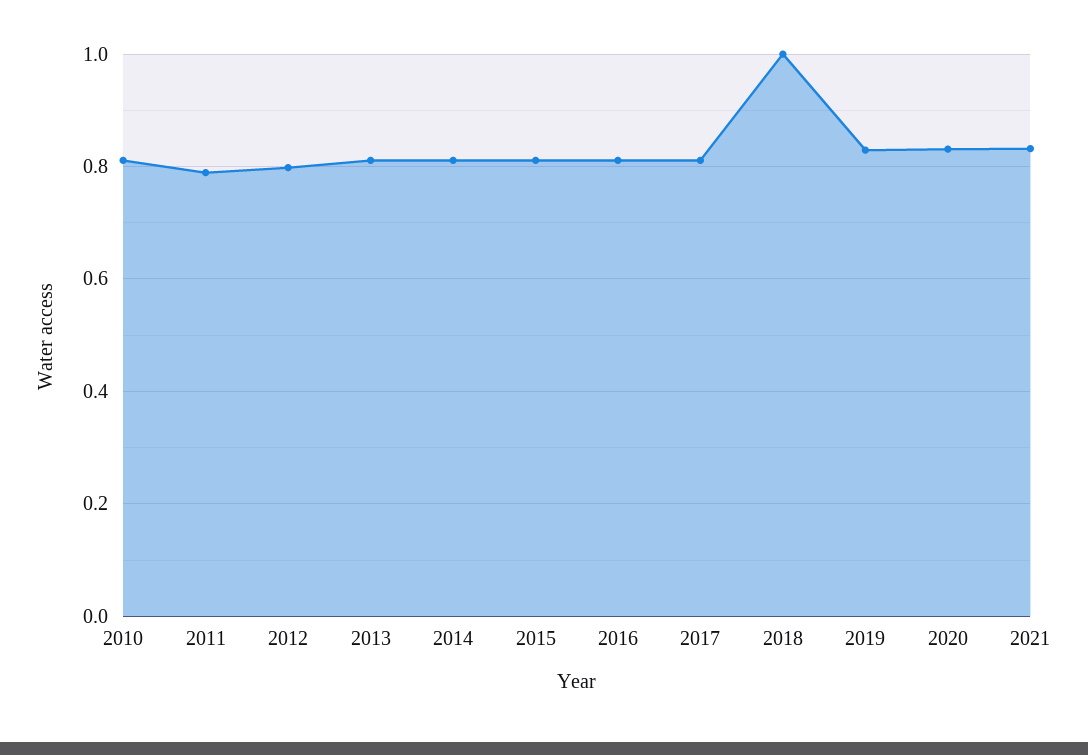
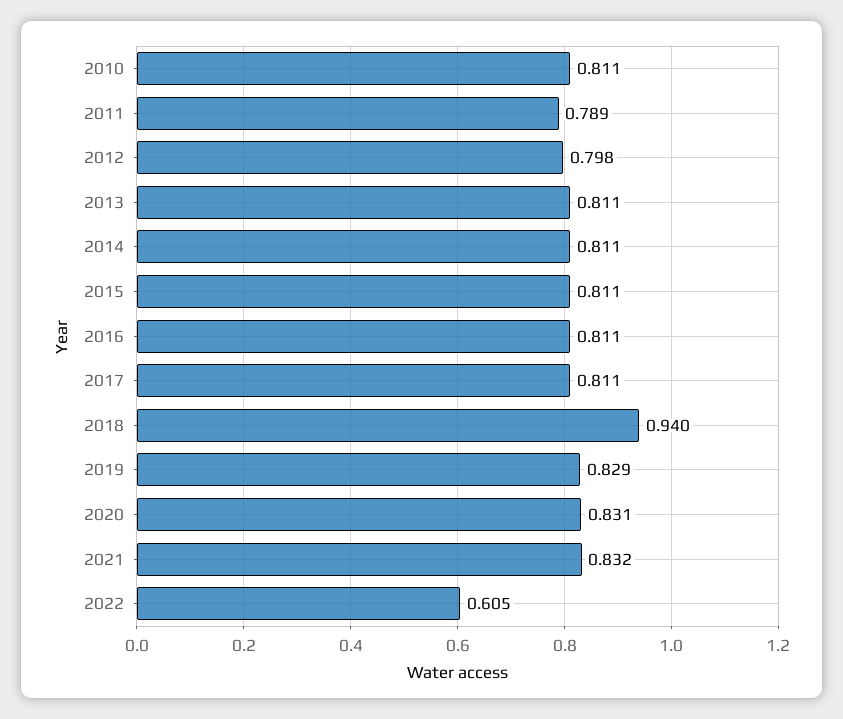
2018: 1 -> 0.94
2022: none -> 0.605

